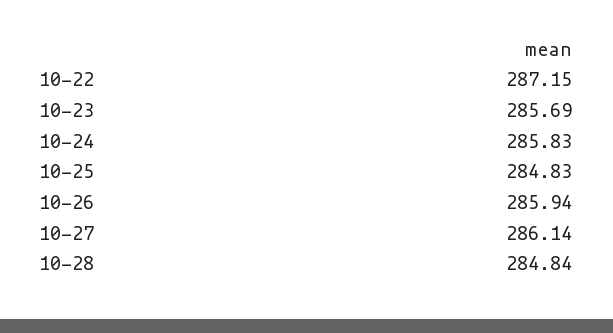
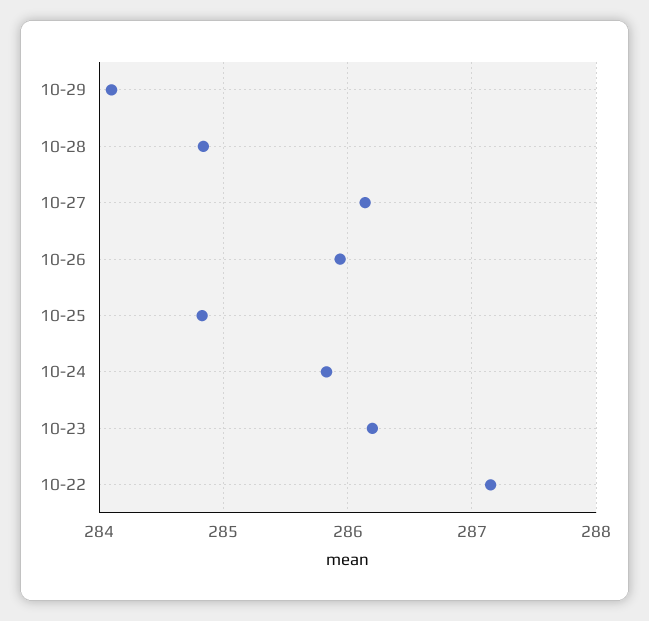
10-23: 285.69 -> 286.2
10-29: none -> 284.1

